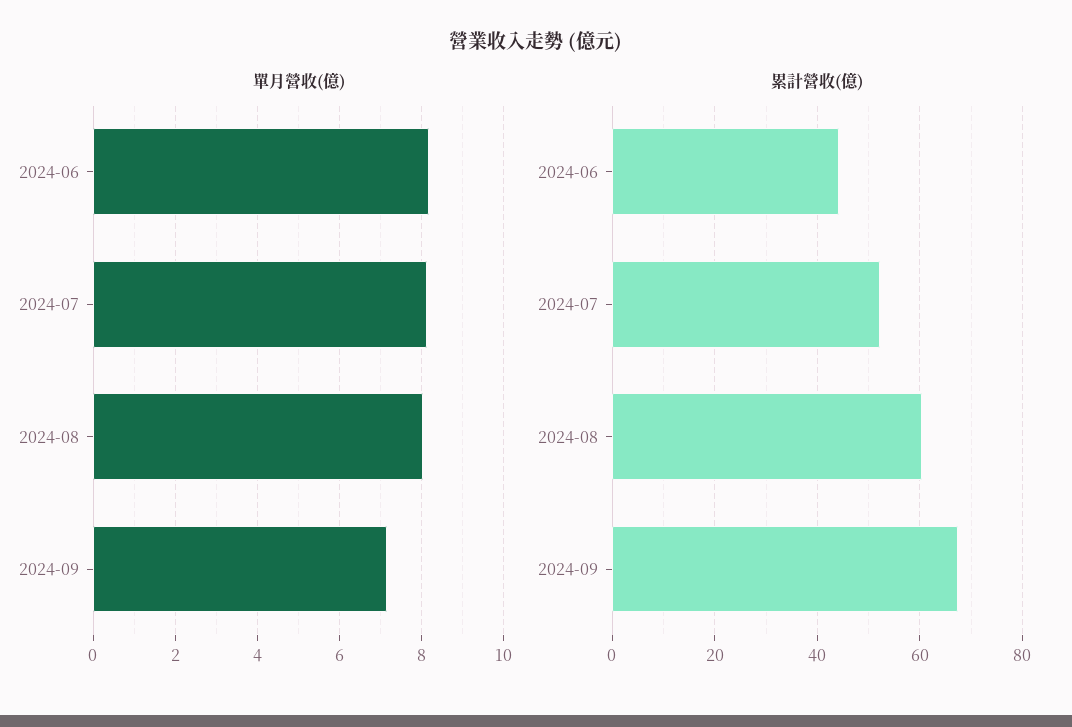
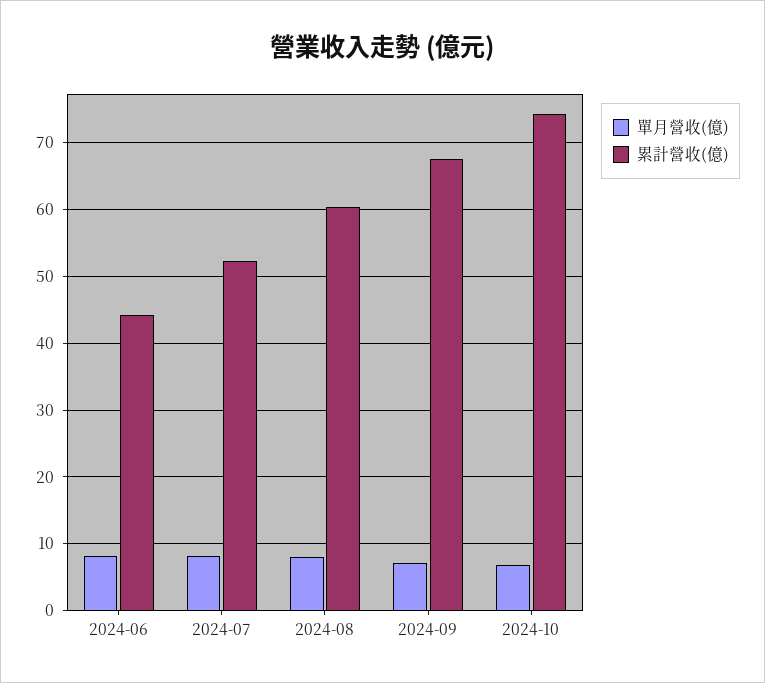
單月營收(億), 2024-10: none -> 7
累計營收(億), 2024-10: none -> 74

